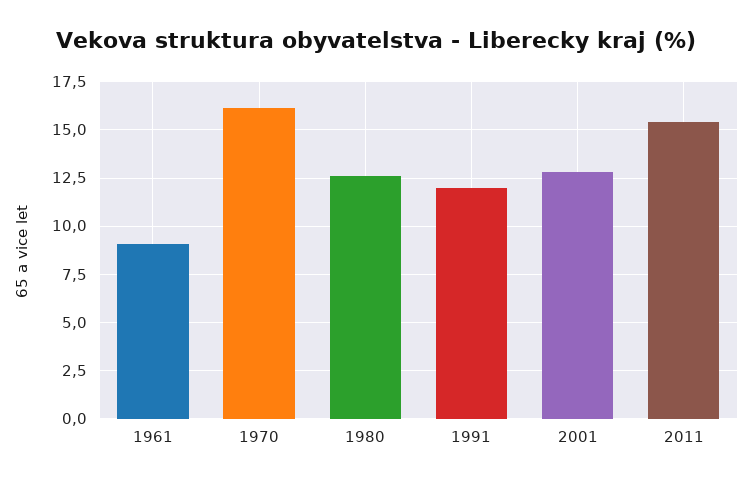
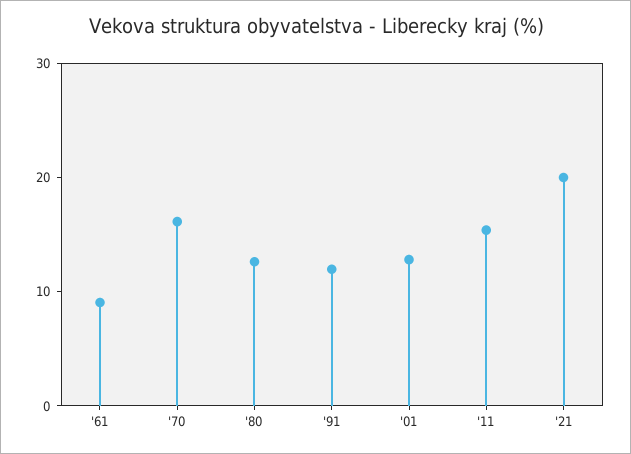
'21: none -> 20

